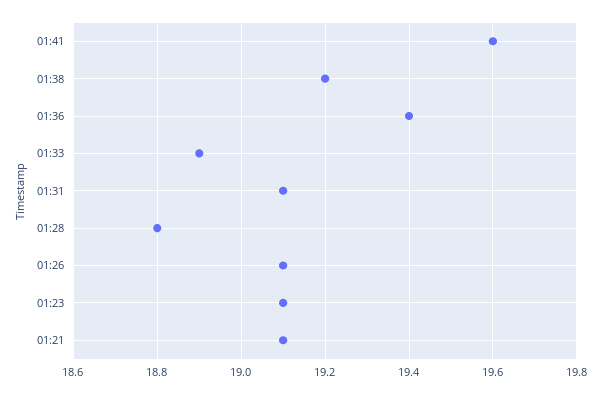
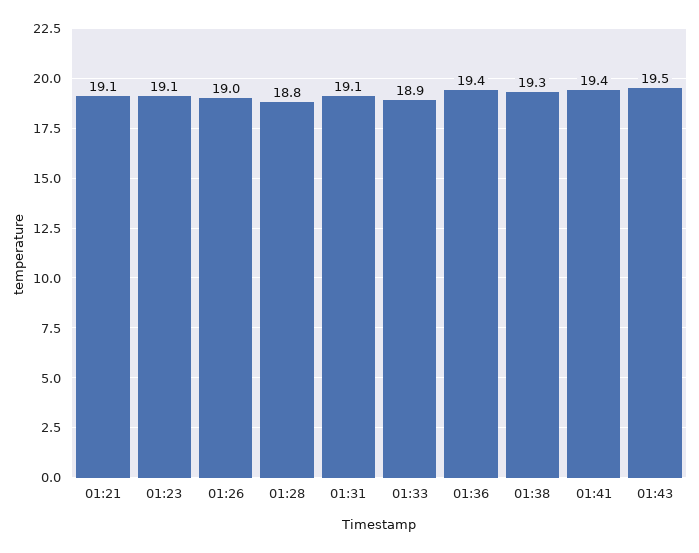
01:41: 19.6 -> 19.4
01:38: 19.2 -> 19.3
01:26: 19.1 -> 19
01:43: none -> 19.5

